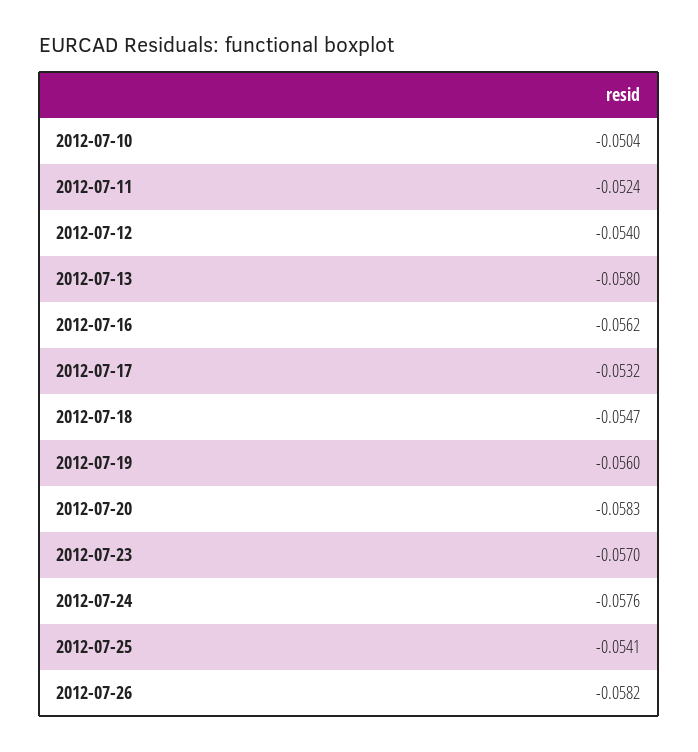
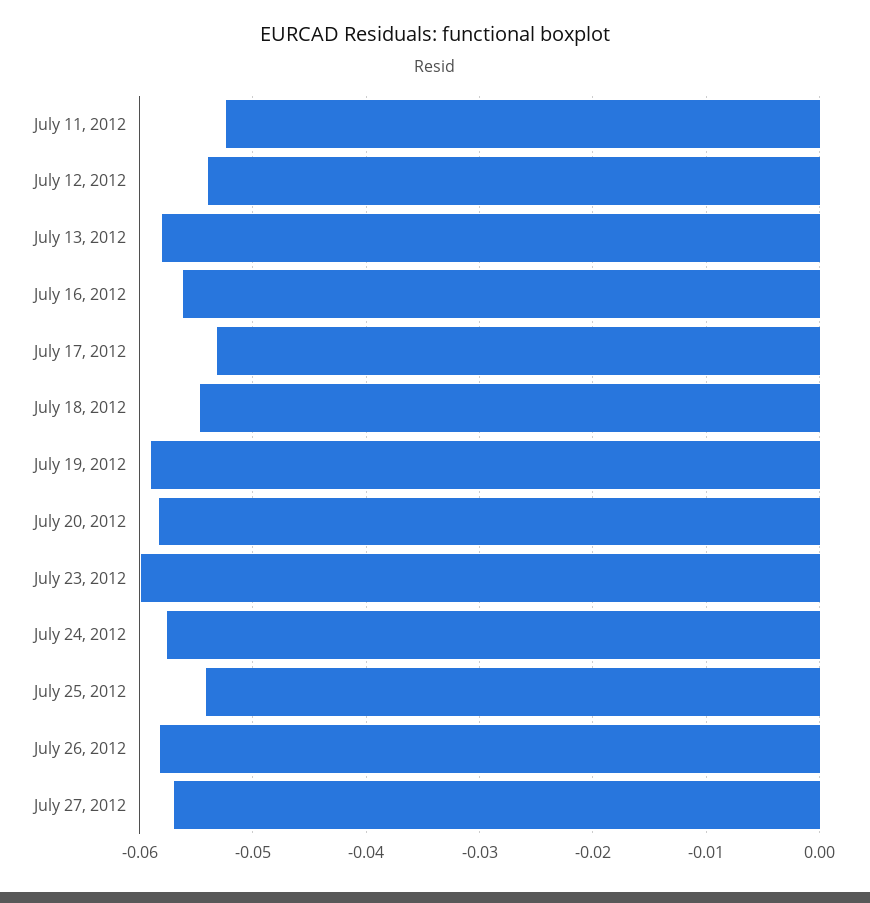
2012-07-10: -0.0504 -> none
2012-07-19: -0.056 -> -0.059
2012-07-23: -0.057 -> -0.06
July 27, 2012: none -> -0.057

